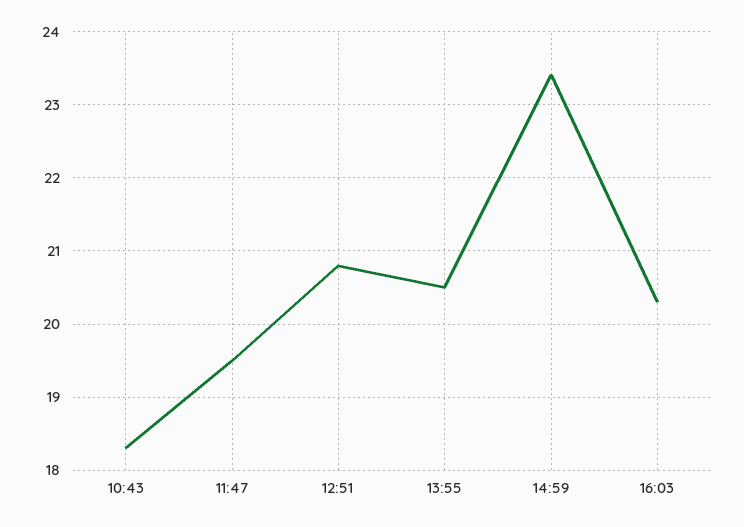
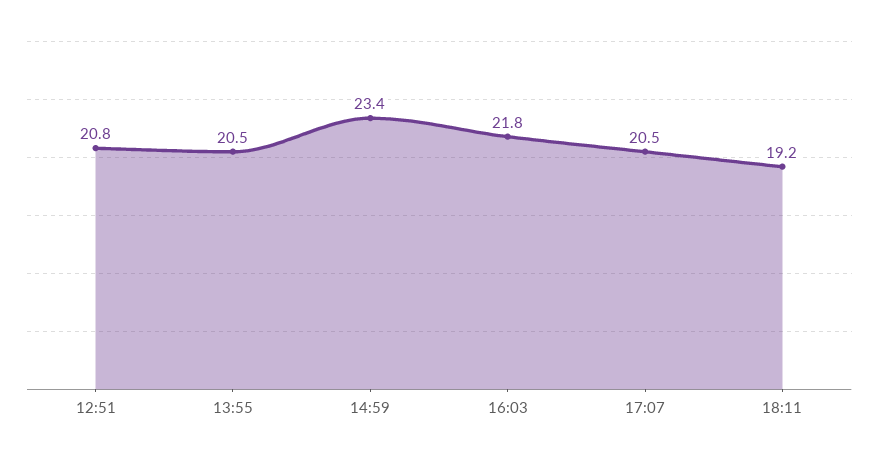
10:43: 18.3 -> none
11:47: 19.5 -> none
16:03: 20.3 -> 21.8
17:07: none -> 20.5
18:11: none -> 19.2

